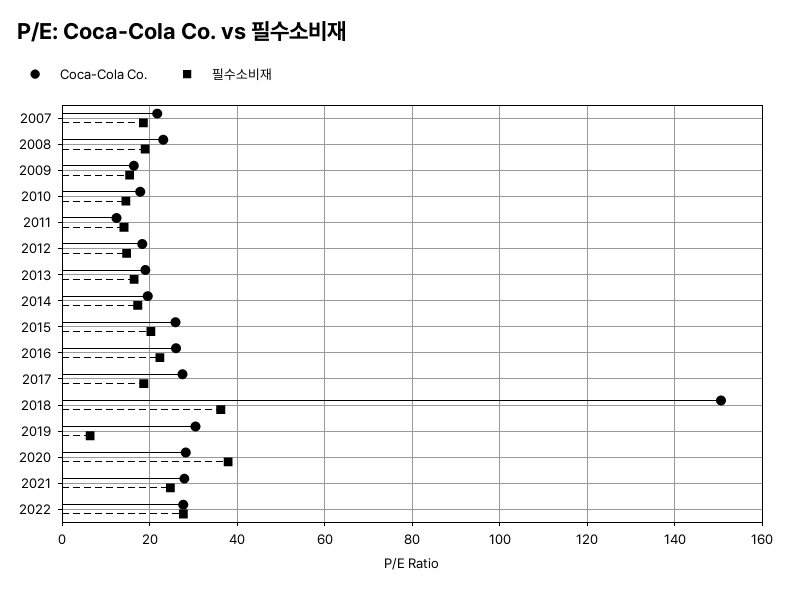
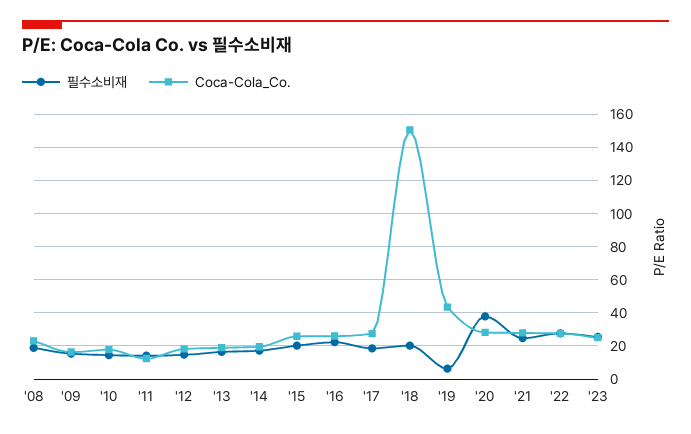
Coca-Cola Co., 2007: 22 -> none
필수소비재, 2007: 18 -> none
필수소비재, 2018: 36 -> 20
Coca-Cola Co., 2019: 30 -> 45
필수소비재, '23: none -> 25
Coca-Cola Co., '23: none -> 25

